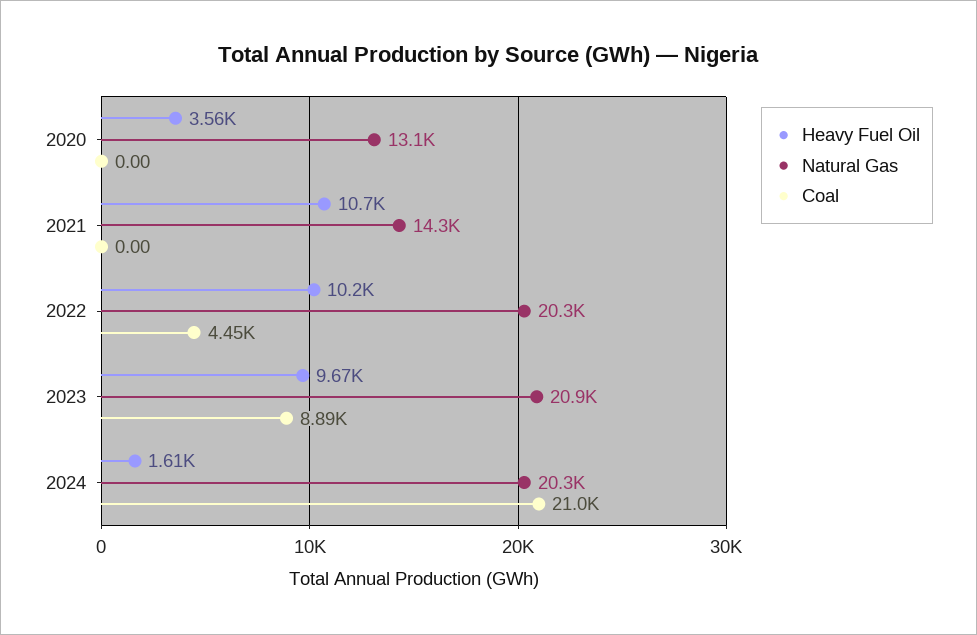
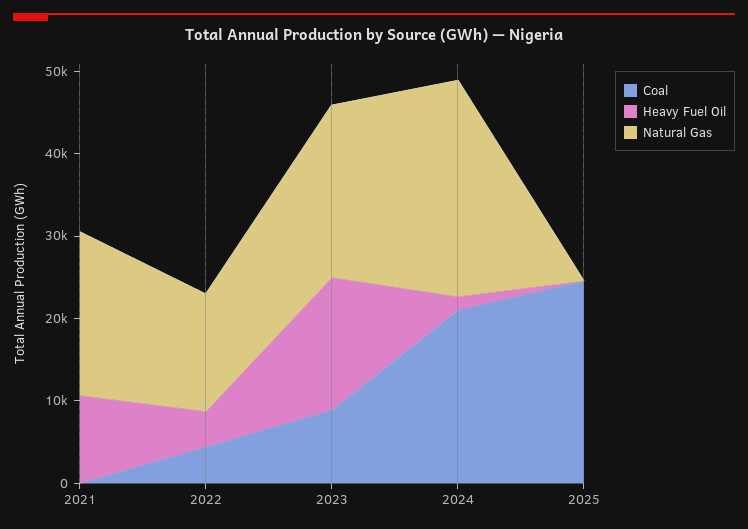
Heavy Fuel Oil, 2020: 3560 -> none
Natural Gas, 2020: 13100 -> none
Coal, 2020: 0 -> none
Natural Gas, 2021: 14300 -> 20000
Heavy Fuel Oil, 2022: 10200 -> 4000
Natural Gas, 2022: 20300 -> 14000
Heavy Fuel Oil, 2023: 9670 -> 16000
Natural Gas, 2024: 20300 -> 26000
Coal, 2025: none -> 24000
Heavy Fuel Oil, 2025: none -> 0
Natural Gas, 2025: none -> 0

